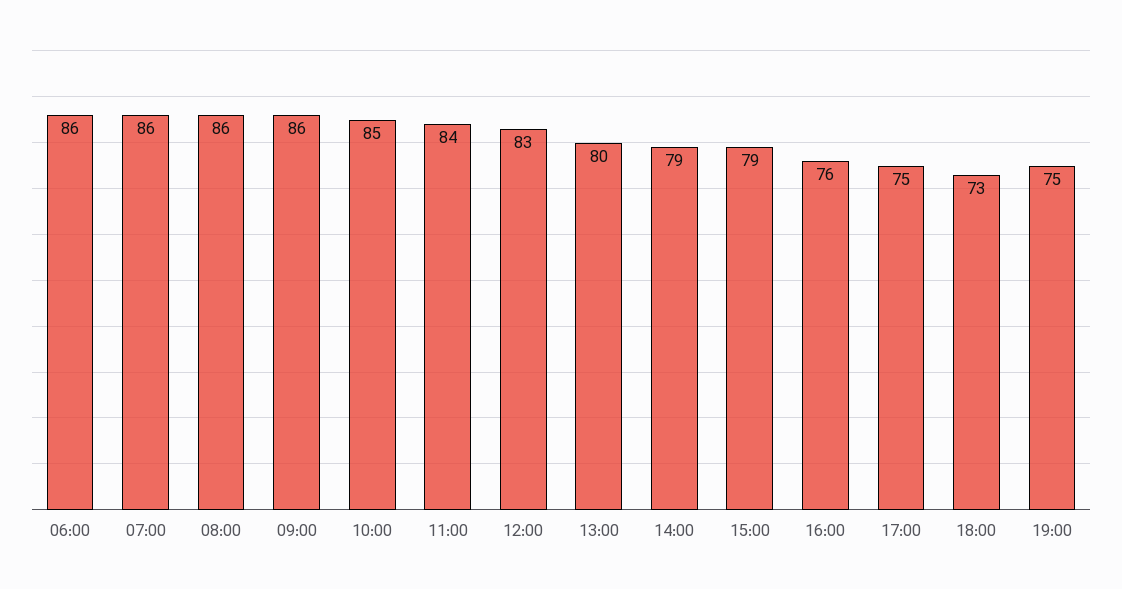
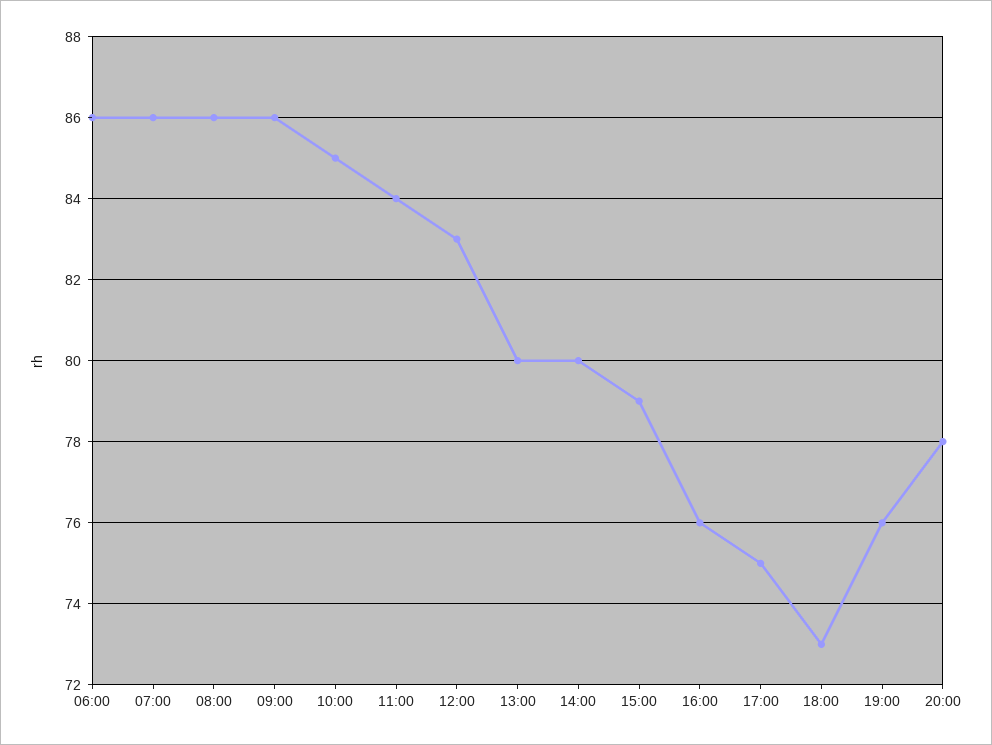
14:00: 79 -> 80
19:00: 75 -> 76
20:00: none -> 78

